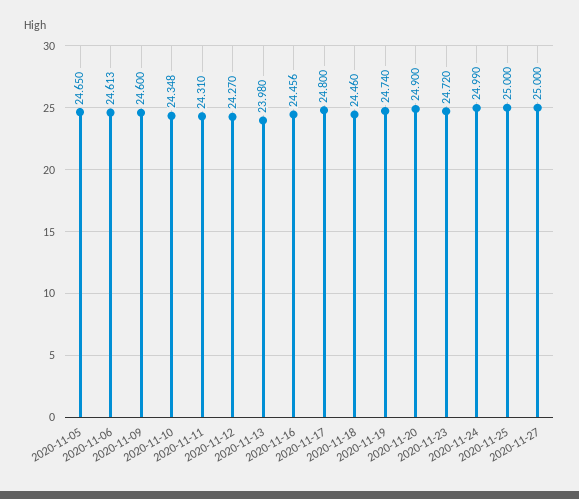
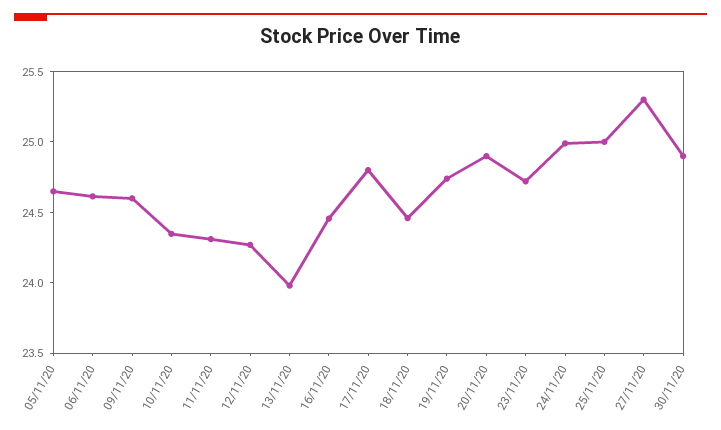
2020-11-27: 25 -> 25.3
30/11/20: none -> 24.9

